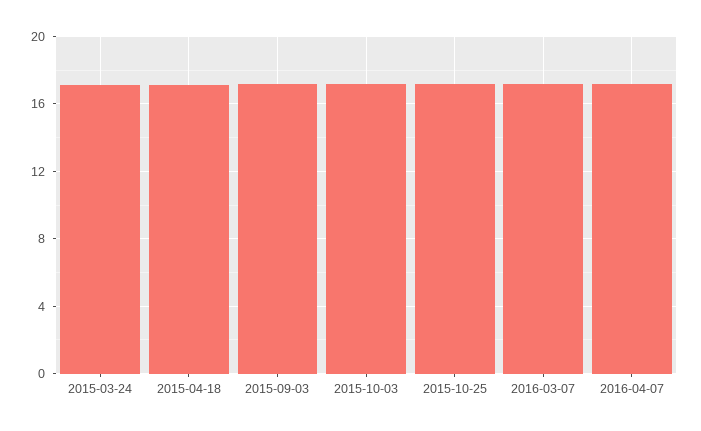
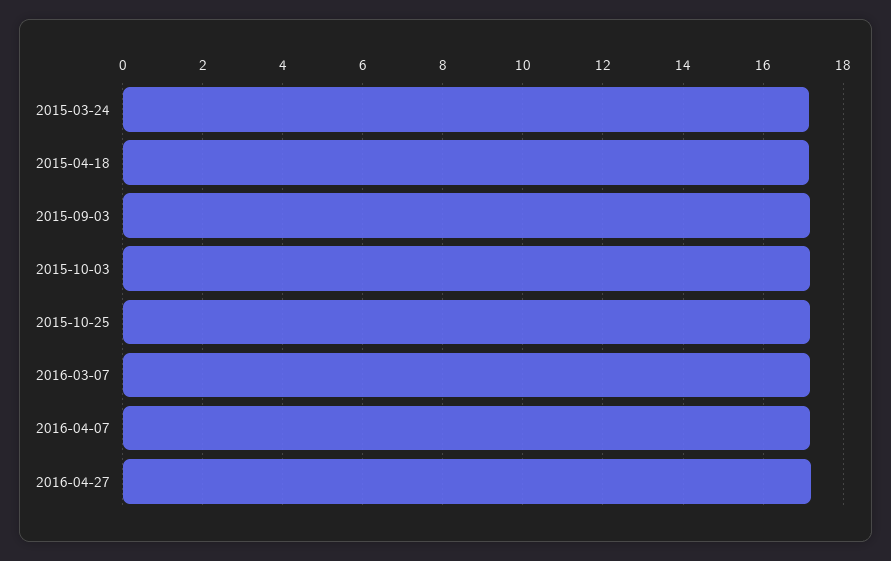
2016-04-27: none -> 17.2

